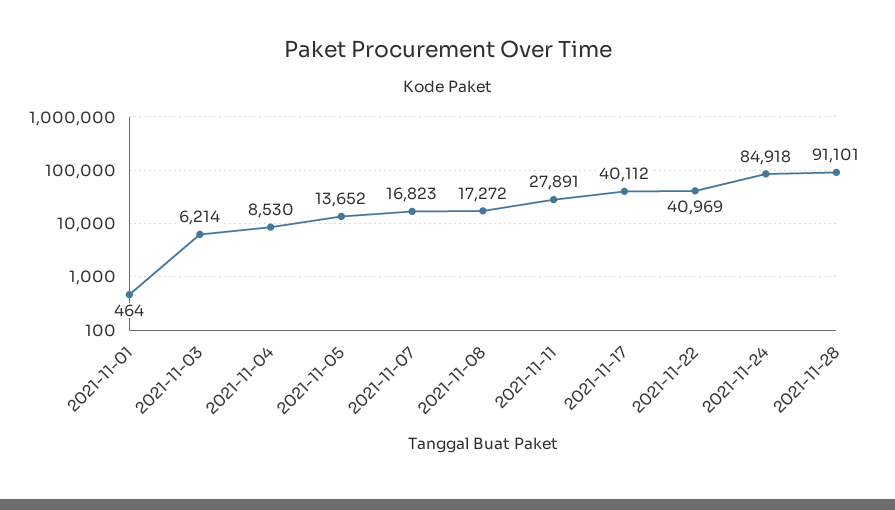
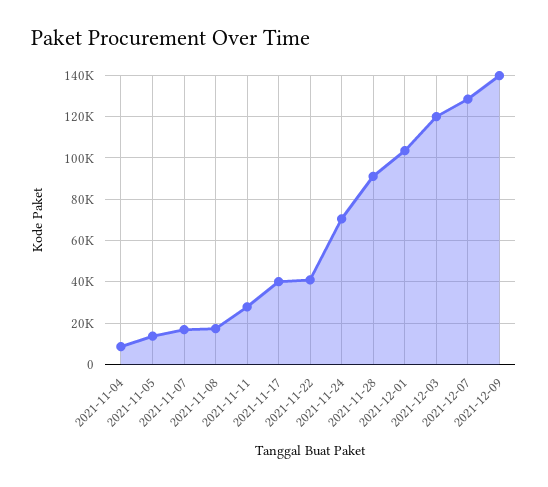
2021-11-01: 464 -> none
2021-11-03: 6214 -> none
2021-11-24: 84918 -> 70000
2021-12-01: none -> 105000
2021-12-03: none -> 120000
2021-12-07: none -> 130000
2021-12-09: none -> 140000

